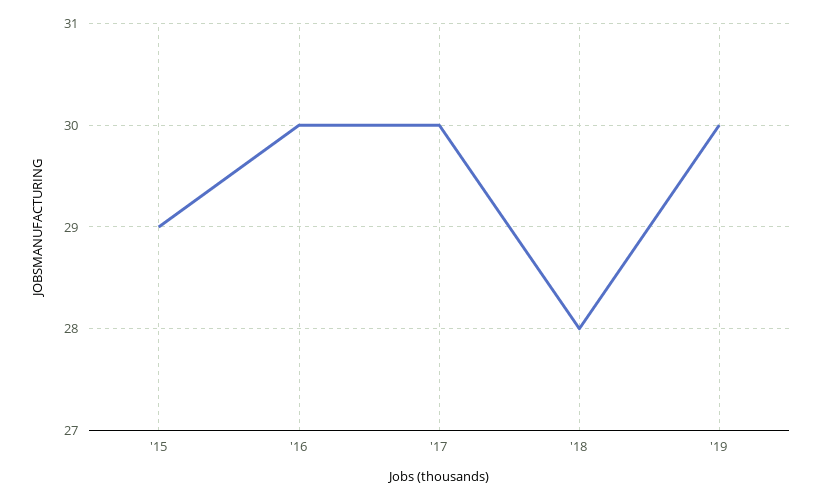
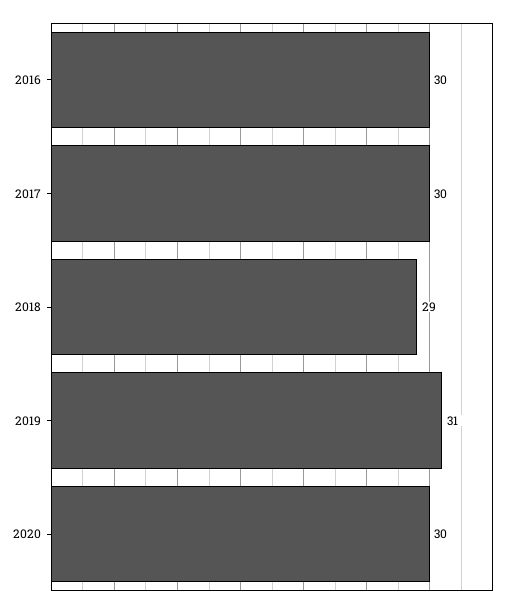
'15: 29 -> none
'18: 28 -> 29
'19: 30 -> 31
2020: none -> 30

